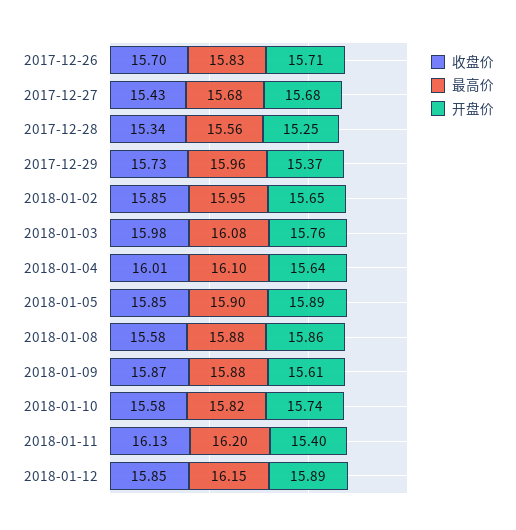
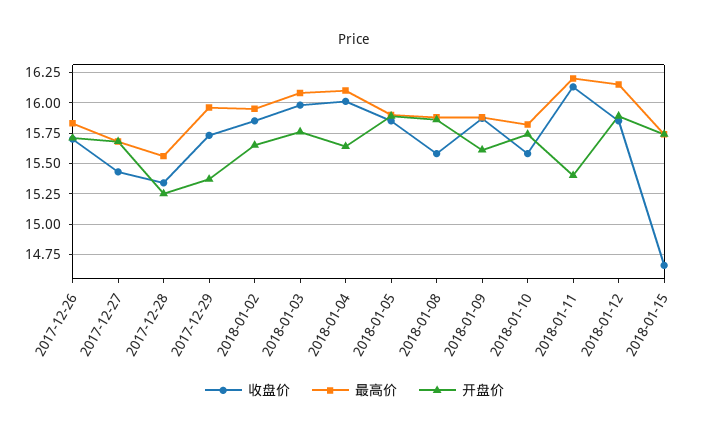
收盘价, 2018-01-15: none -> 14.65
最高价, 2018-01-15: none -> 15.75
开盘价, 2018-01-15: none -> 15.75

